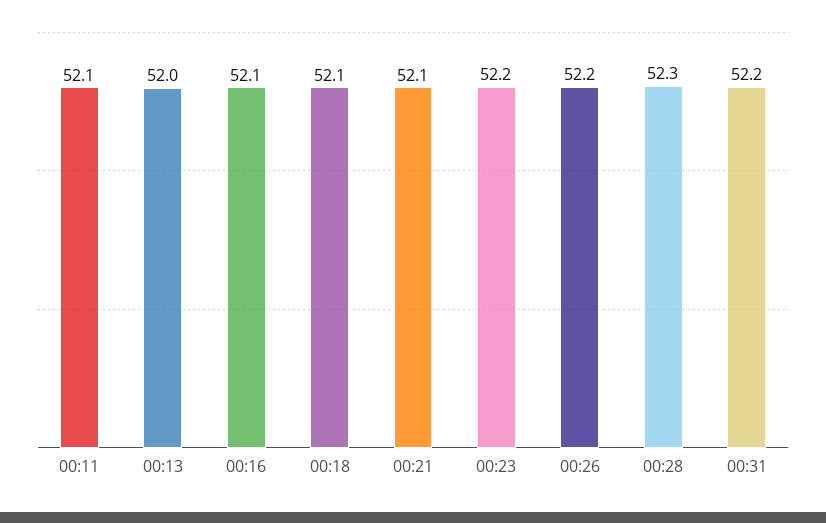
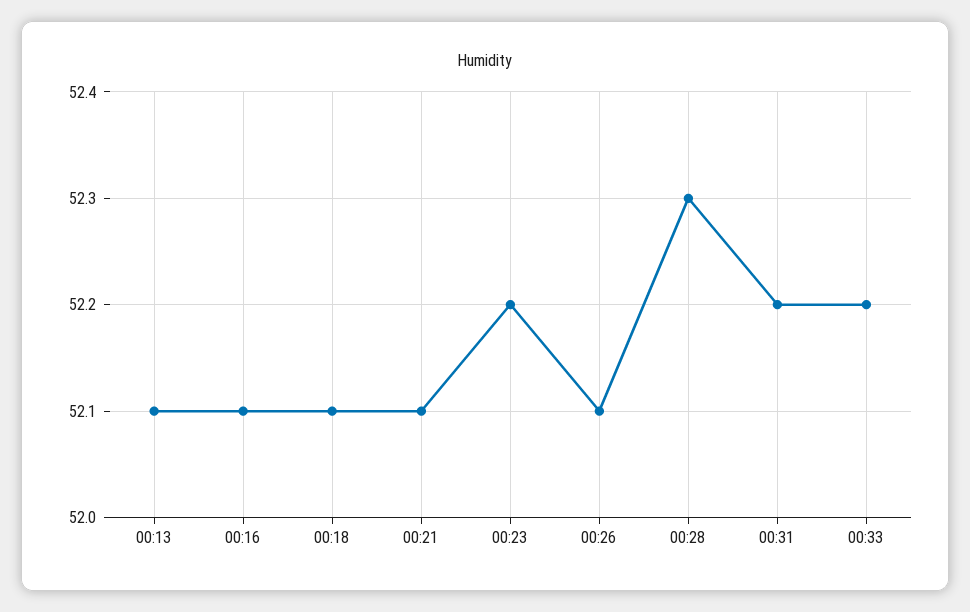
00:11: 52.1 -> none
00:13: 52 -> 52.1
00:26: 52.2 -> 52.1
00:33: none -> 52.2

